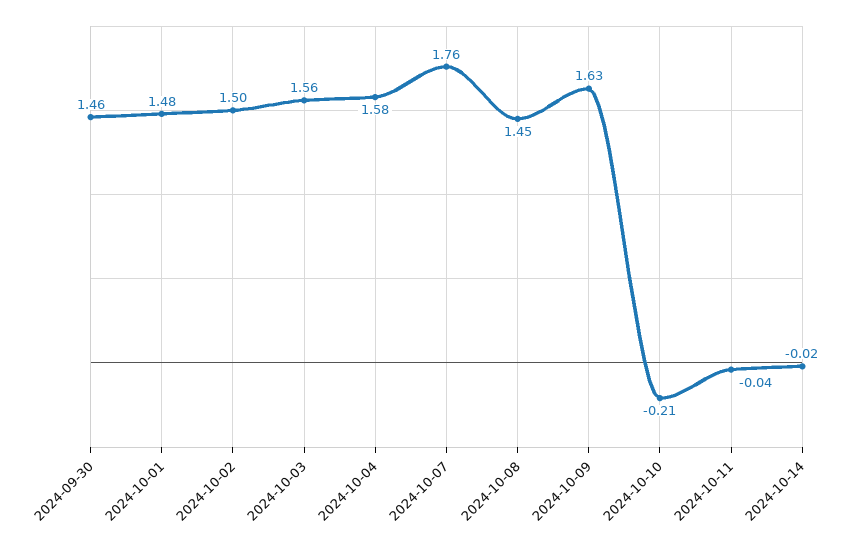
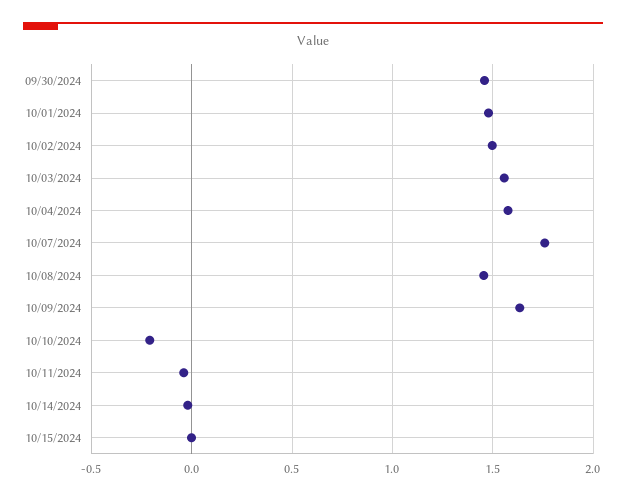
10/15/2024: none -> 0

